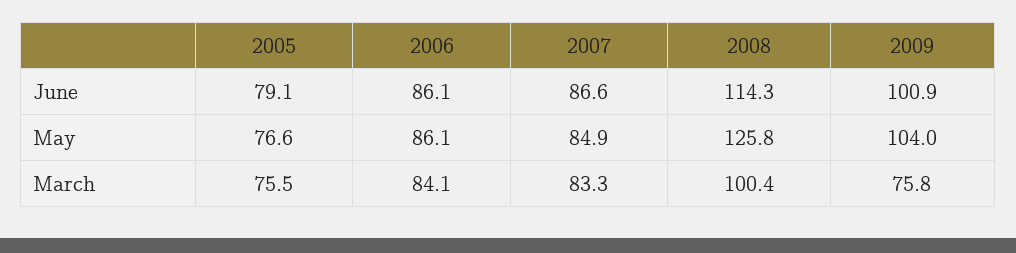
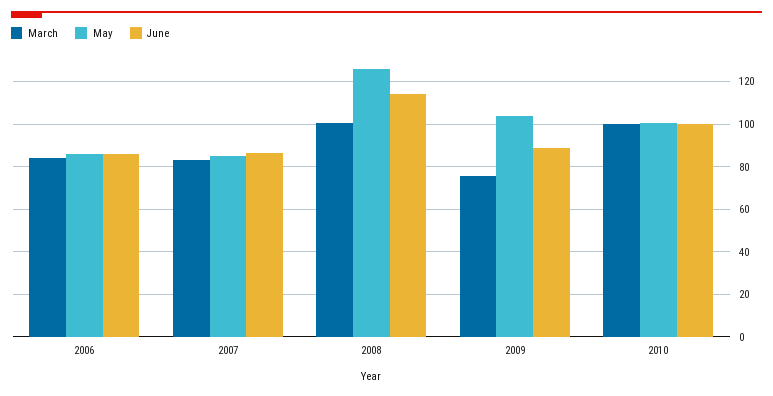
June, 2005: 79.1 -> none
June, 2009: 100.9 -> 90
May, 2005: 76.6 -> none
March, 2005: 75.5 -> none
March, 2010: none -> 100
May, 2010: none -> 100
June, 2010: none -> 100

